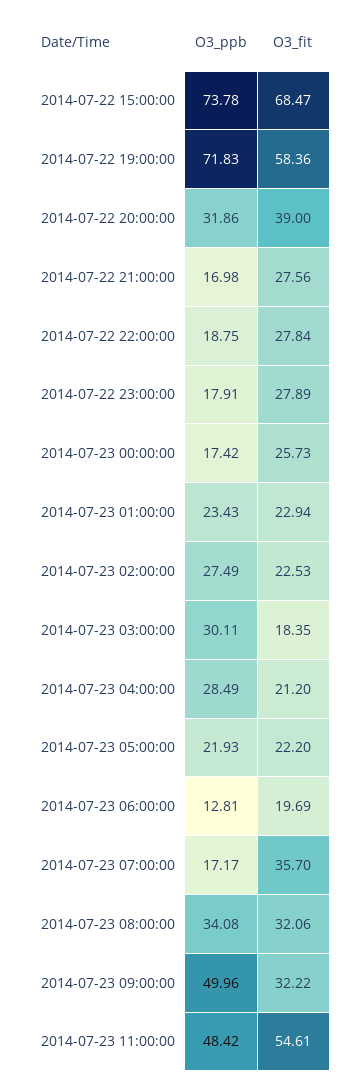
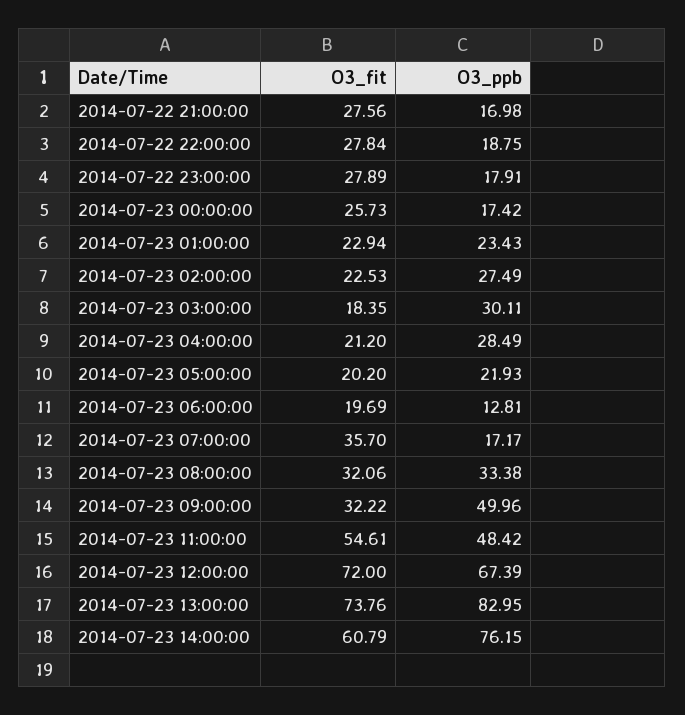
O3_ppb, 2014-07-22 15:00:00: 73.78 -> none
O3_fit, 2014-07-22 15:00:00: 68.47 -> none
O3_ppb, 2014-07-22 19:00:00: 71.83 -> none
O3_fit, 2014-07-22 19:00:00: 58.36 -> none
O3_ppb, 2014-07-22 20:00:00: 31.86 -> none
O3_fit, 2014-07-22 20:00:00: 39 -> none
O3_fit, 2014-07-23 05:00:00: 22.2 -> 20.2
O3_ppb, 2014-07-23 08:00:00: 34.08 -> 33.38
O3_fit, 2014-07-23 12:00:00: none -> 72
O3_ppb, 2014-07-23 12:00:00: none -> 67.39
O3_fit, 2014-07-23 13:00:00: none -> 73.76
O3_ppb, 2014-07-23 13:00:00: none -> 82.95
O3_fit, 2014-07-23 14:00:00: none -> 60.79
O3_ppb, 2014-07-23 14:00:00: none -> 76.15

